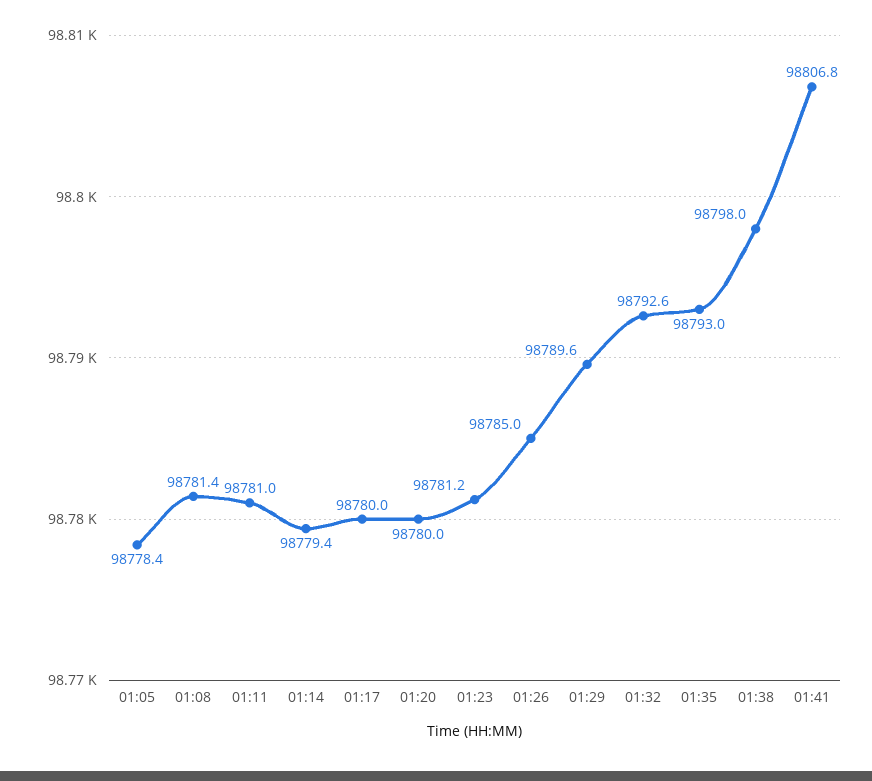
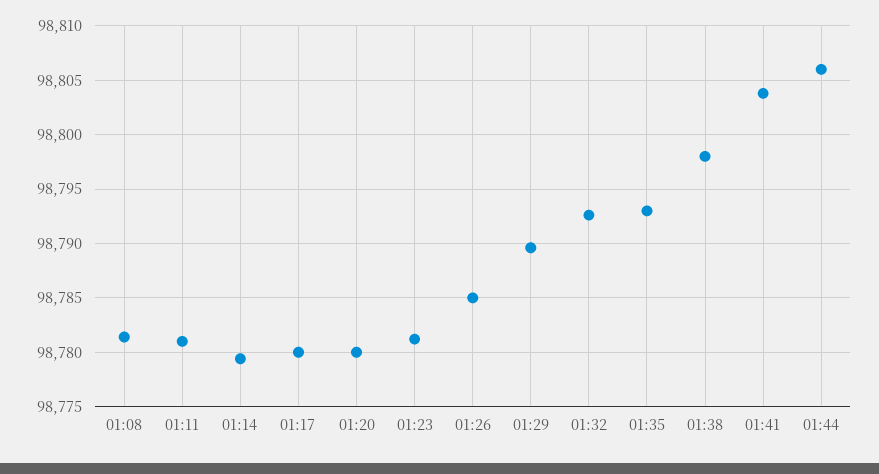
01:05: 98778.4 -> none
01:41: 98806.8 -> 98804
01:44: none -> 98806

